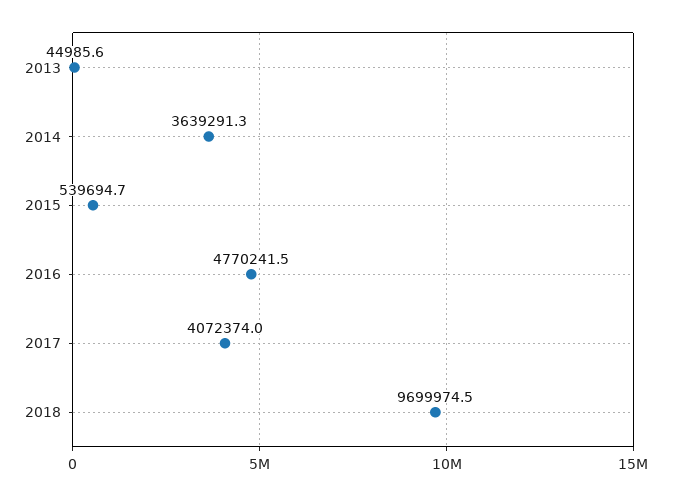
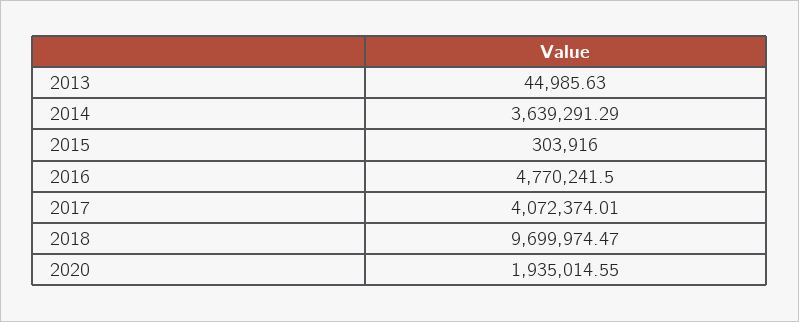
2015: 539694.7 -> 303916
2020: none -> 1935014.55

